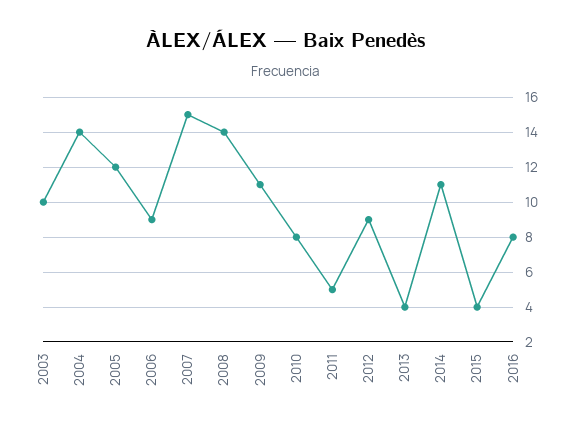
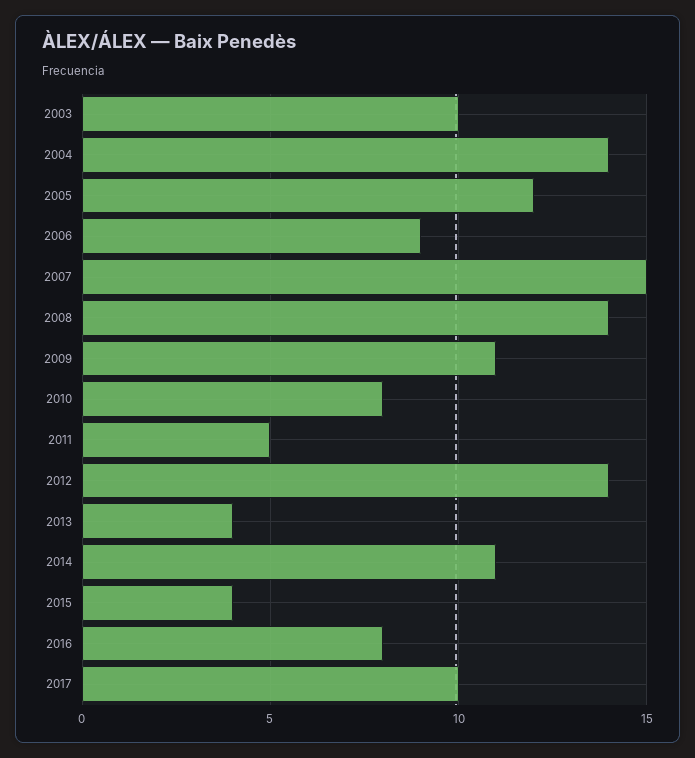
2012: 9 -> 14
2017: none -> 10

